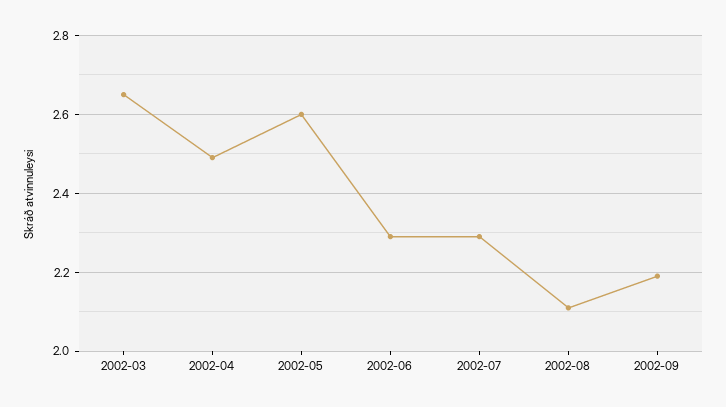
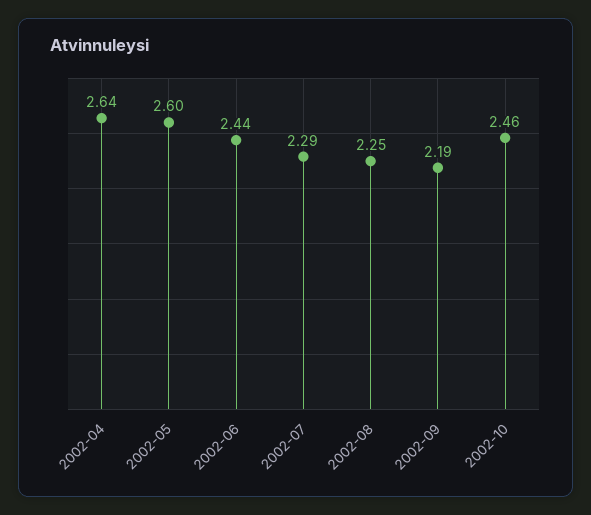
2002-03: 2.65 -> none
2002-04: 2.5 -> 2.64
2002-06: 2.3 -> 2.44
2002-08: 2.1 -> 2.25
2002-10: none -> 2.46

